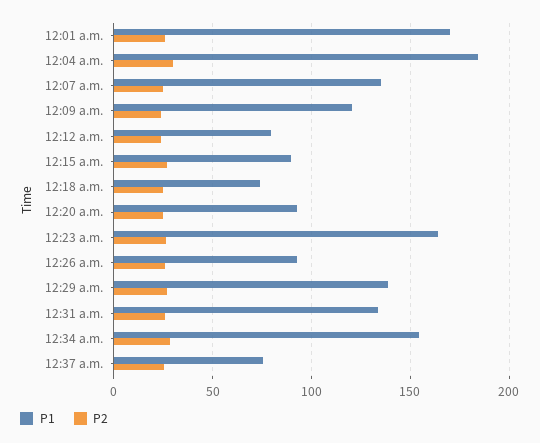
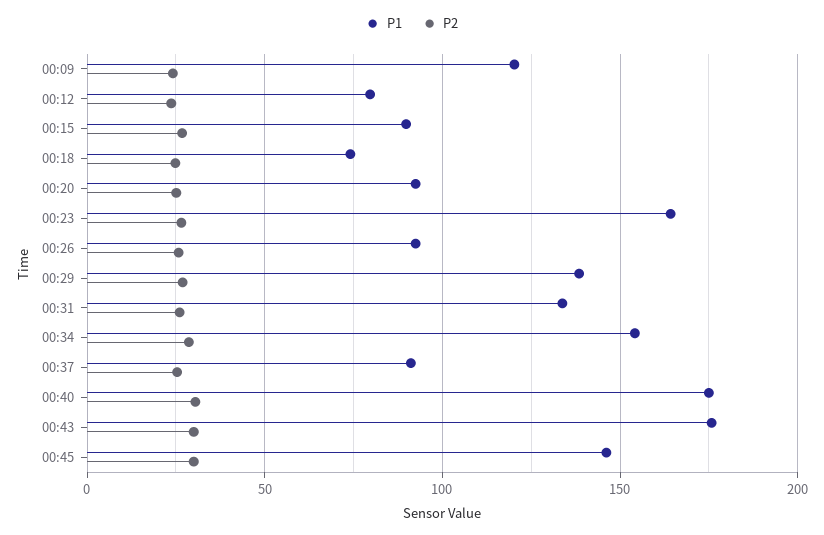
P1, 12:01 a.m.: 170 -> none
P2, 12:01 a.m.: 25 -> none
P1, 12:04 a.m.: 185 -> none
P2, 12:04 a.m.: 30 -> none
P1, 12:07 a.m.: 135 -> none
P2, 12:07 a.m.: 25 -> none
P1, 12:37 a.m.: 75 -> 90
P1, 00:40: none -> 175
P2, 00:40: none -> 30
P1, 00:43: none -> 175
P2, 00:43: none -> 30
P1, 00:45: none -> 145
P2, 00:45: none -> 30

